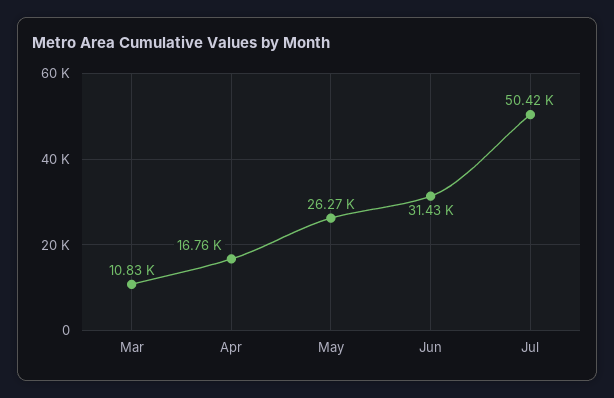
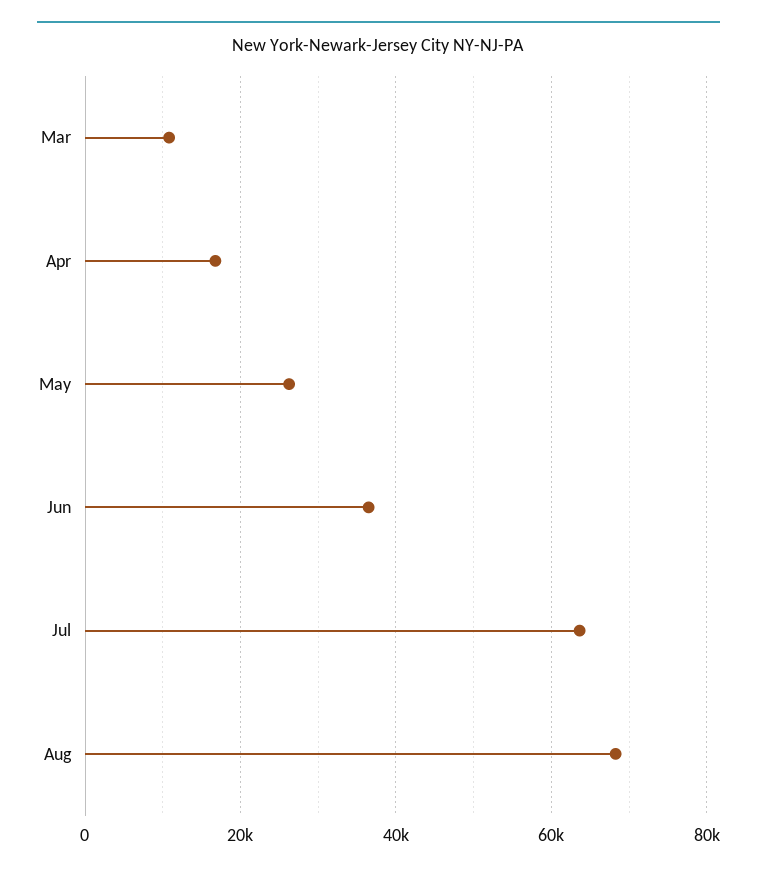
Jun: 31430 -> 36000
Jul: 50420 -> 64000
Aug: none -> 68000

